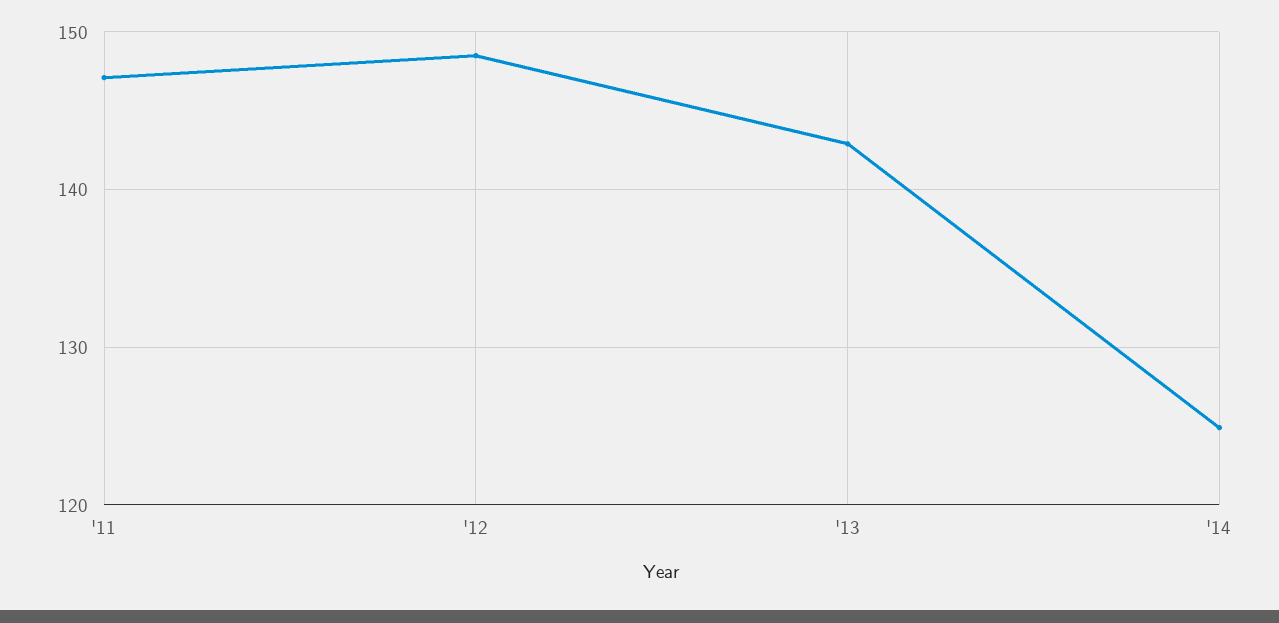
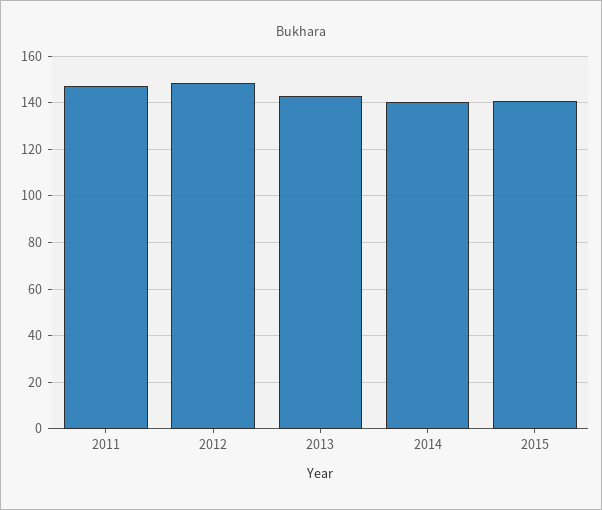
'14: 125 -> 140
2015: none -> 140

